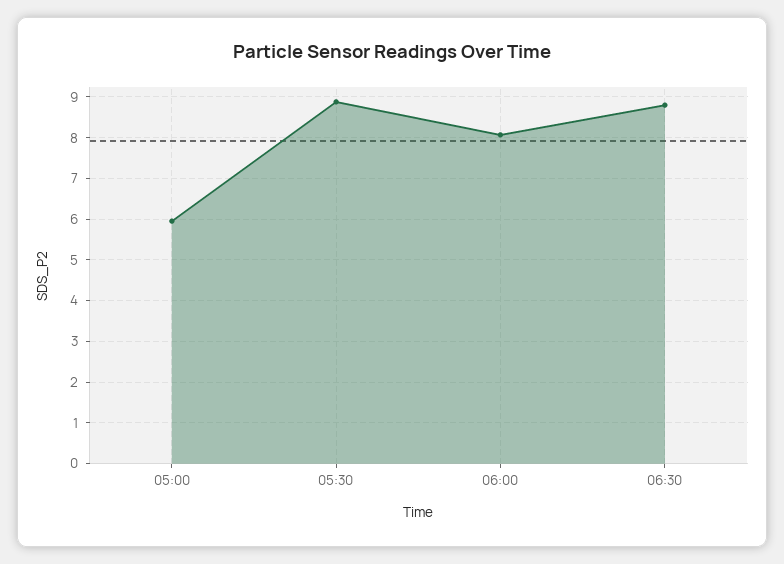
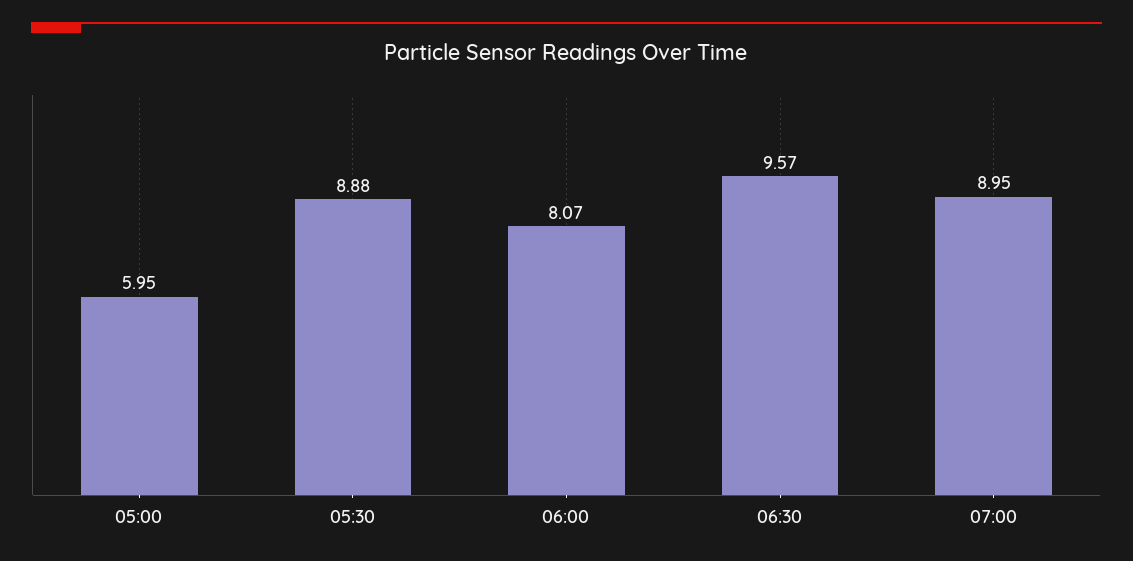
06:30: 8.8 -> 9.57
07:00: none -> 8.95

